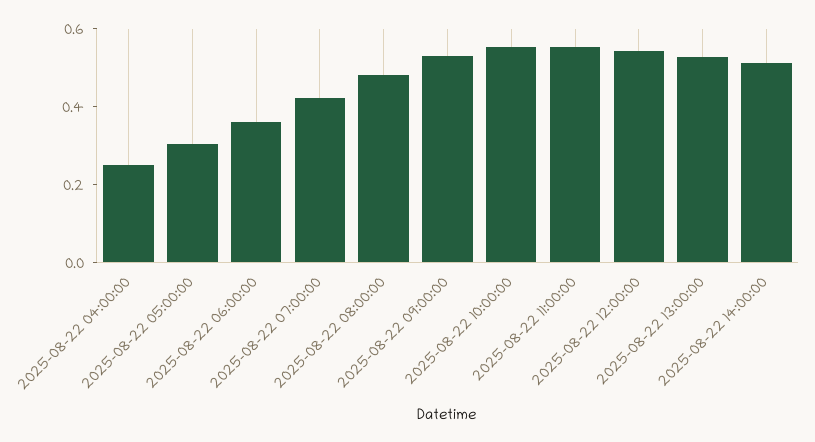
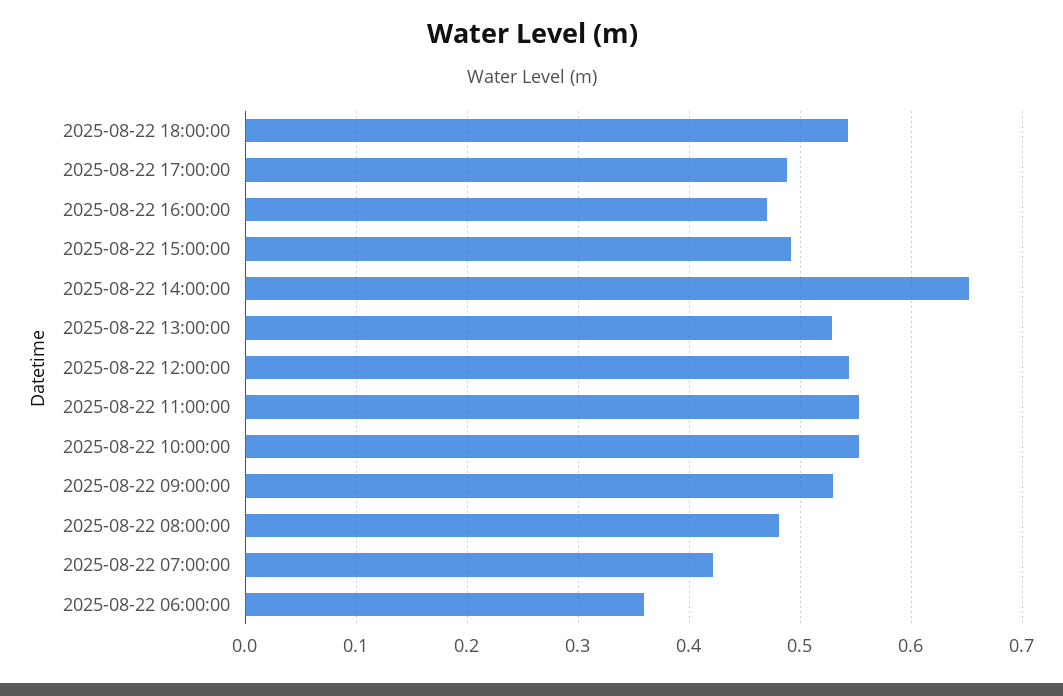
2025-08-22 04:00:00: 0.25 -> none
2025-08-22 05:00:00: 0.3 -> none
2025-08-22 14:00:00: 0.5 -> 0.65
2025-08-22 18:00:00: none -> 0.54
2025-08-22 17:00:00: none -> 0.49
2025-08-22 16:00:00: none -> 0.47
2025-08-22 15:00:00: none -> 0.49

